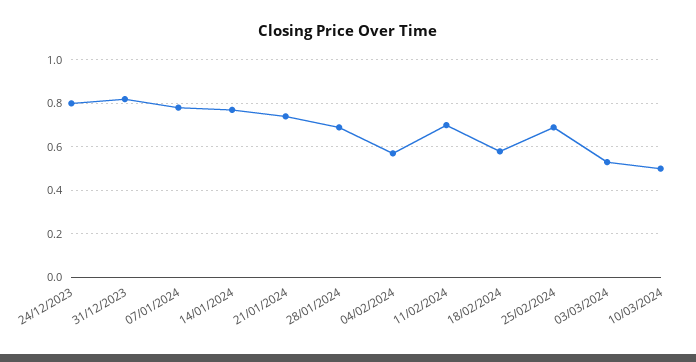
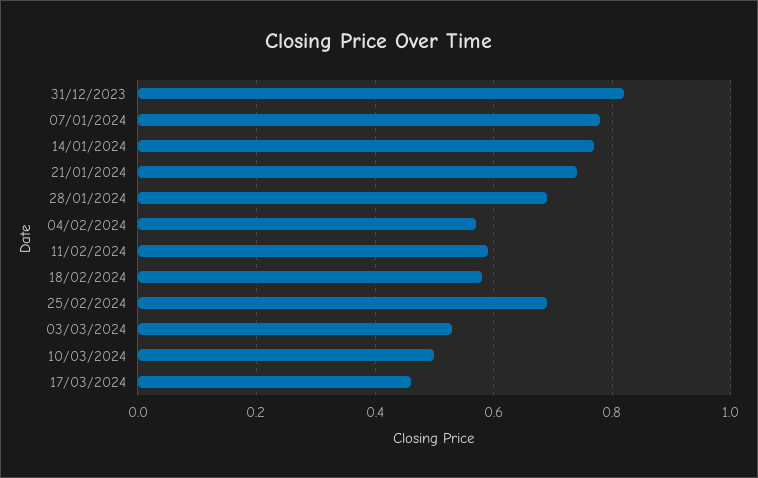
24/12/2023: 0.8 -> none
11/02/2024: 0.7 -> 0.6
17/03/2024: none -> 0.45

